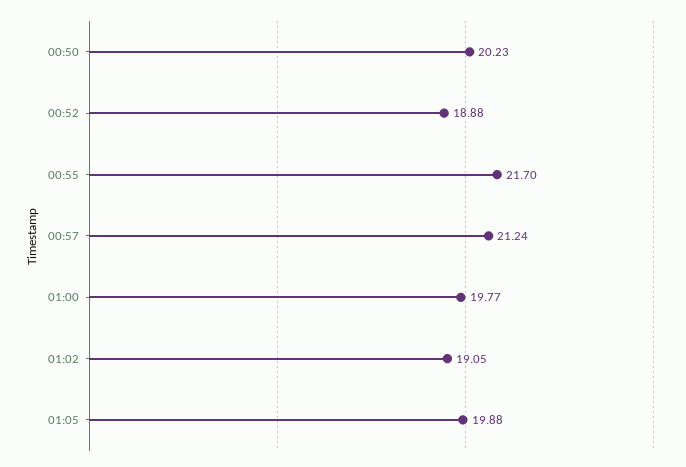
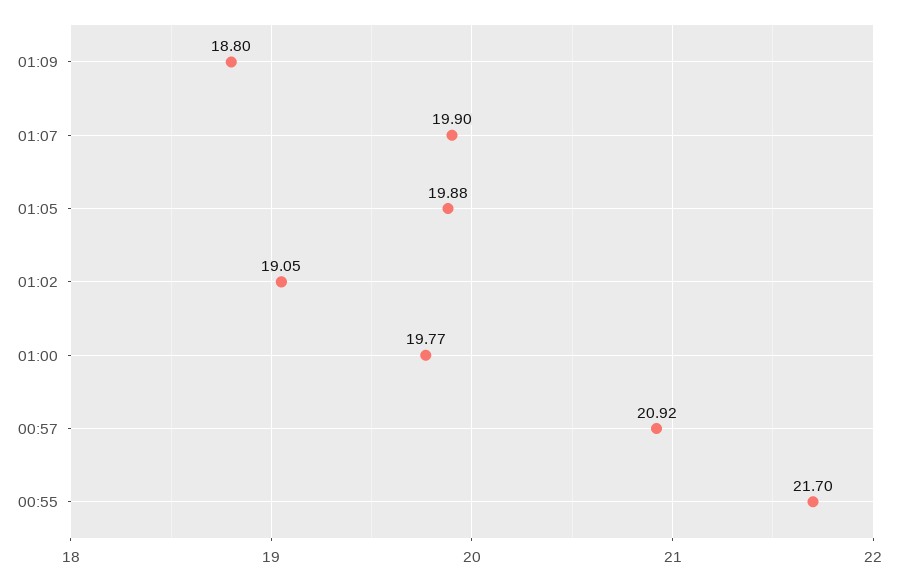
00:50: 20.23 -> none
00:52: 18.88 -> none
00:57: 21.24 -> 20.92
01:09: none -> 18.8
01:07: none -> 19.9

